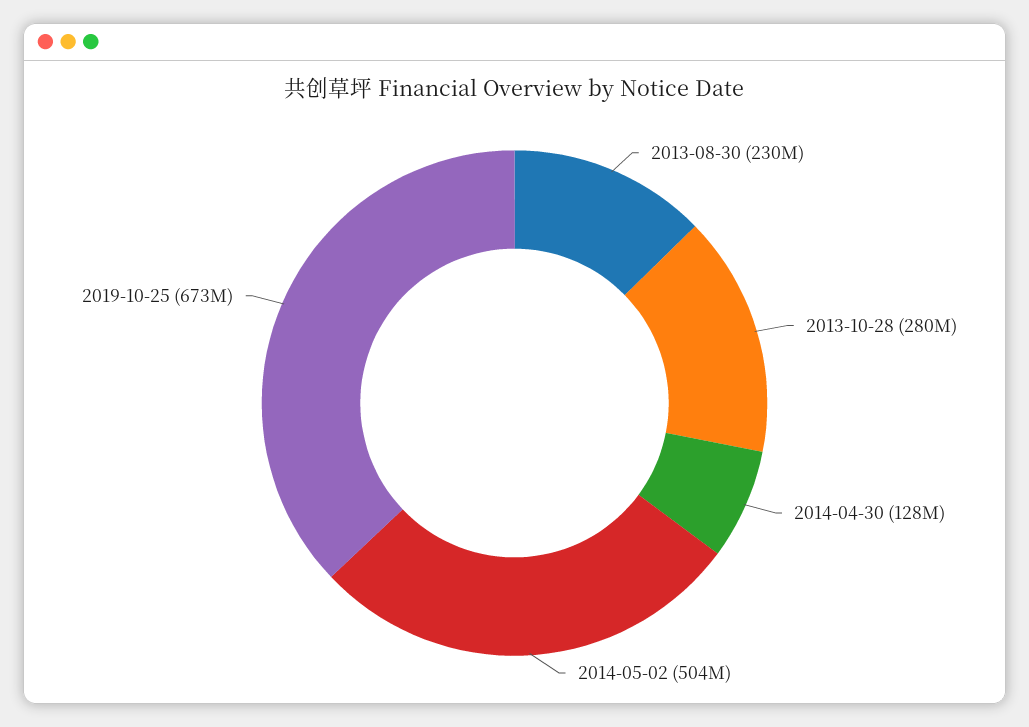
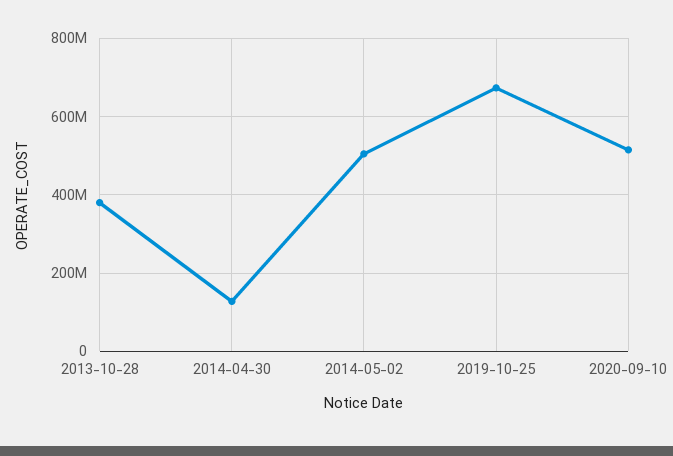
2013-08-30: 230000000 -> none
2013-10-28: 280000000 -> 380000000
2020-09-10: none -> 520000000

